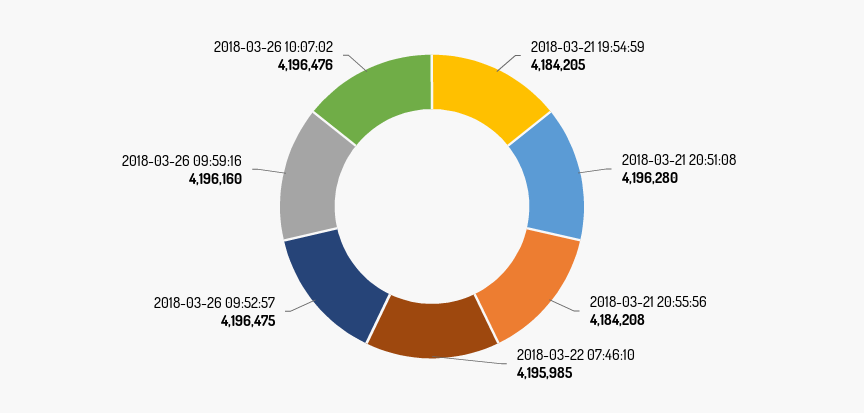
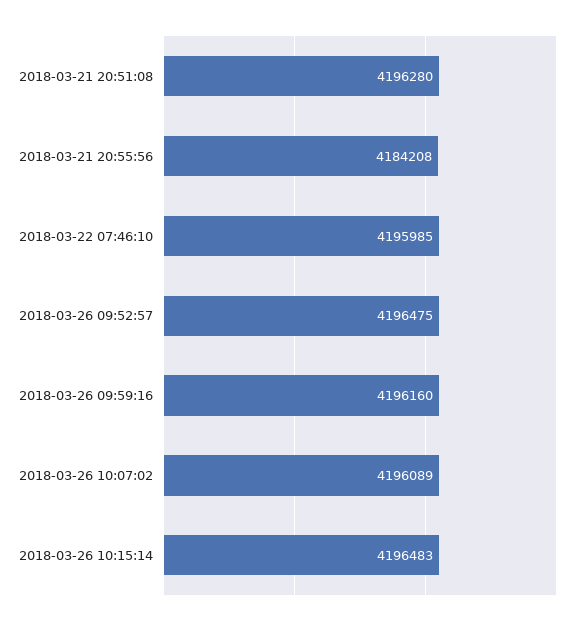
2018-03-21 19:54:59: 4184205 -> none
2018-03-26 10:07:02: 4196476 -> 4196089
2018-03-26 10:15:14: none -> 4196483

